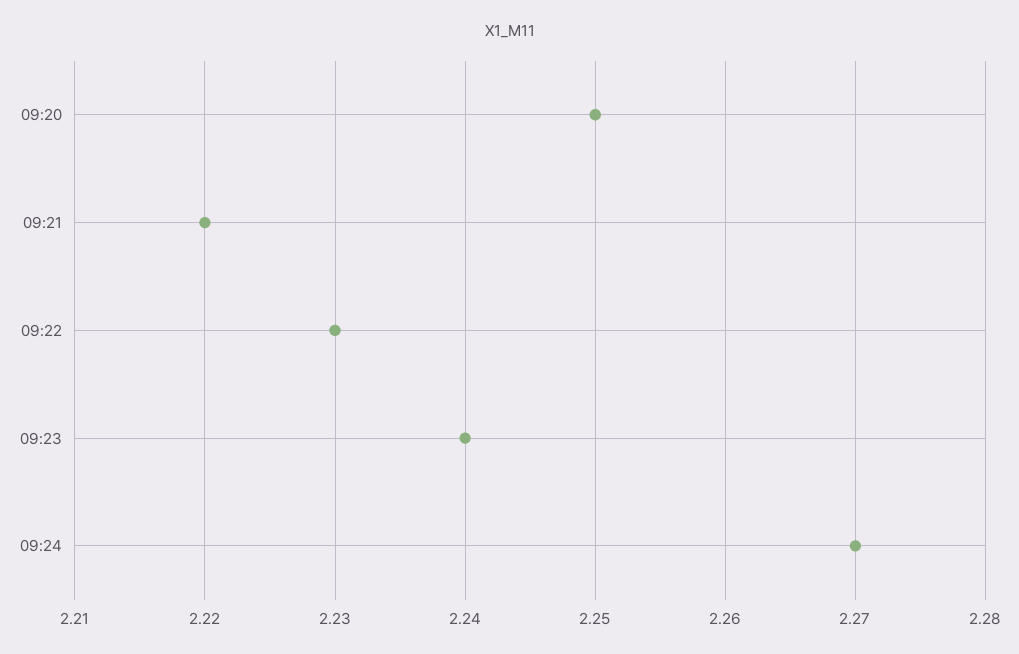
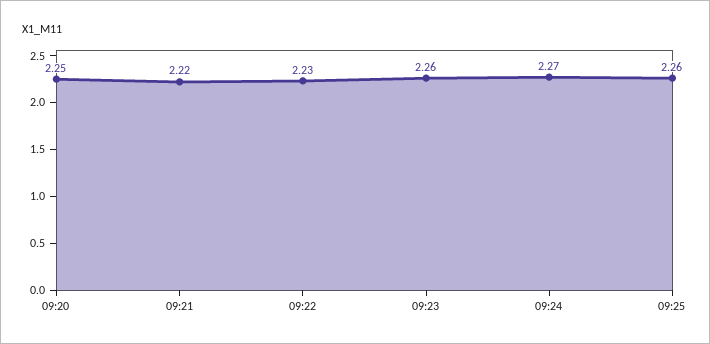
09:23: 2.24 -> 2.26
09:25: none -> 2.26

